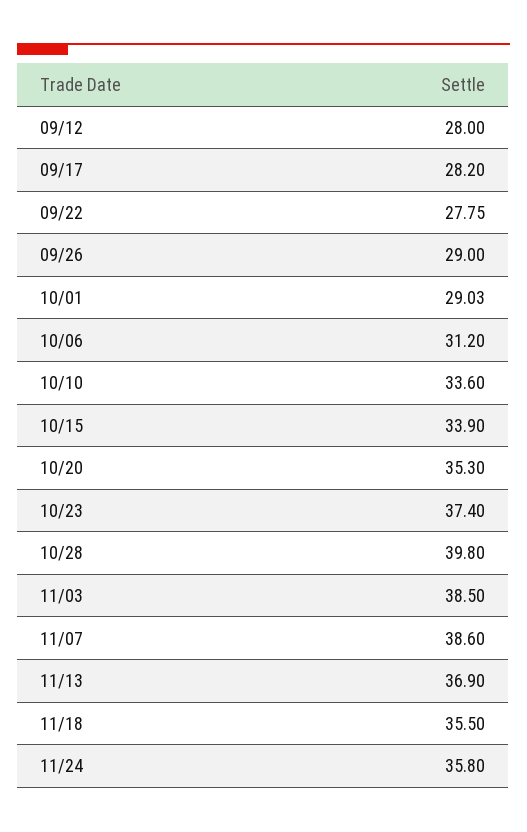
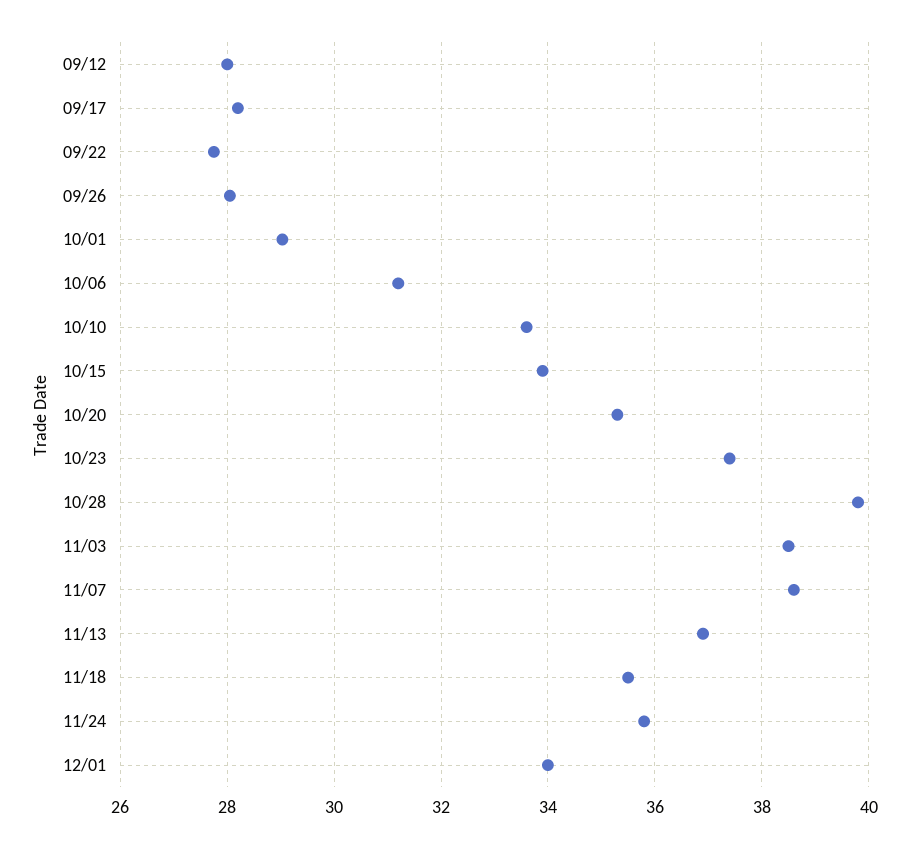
09/26: 29 -> 28
12/01: none -> 34

